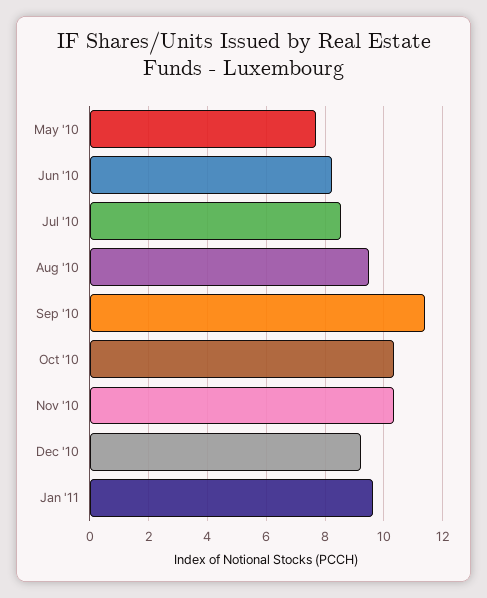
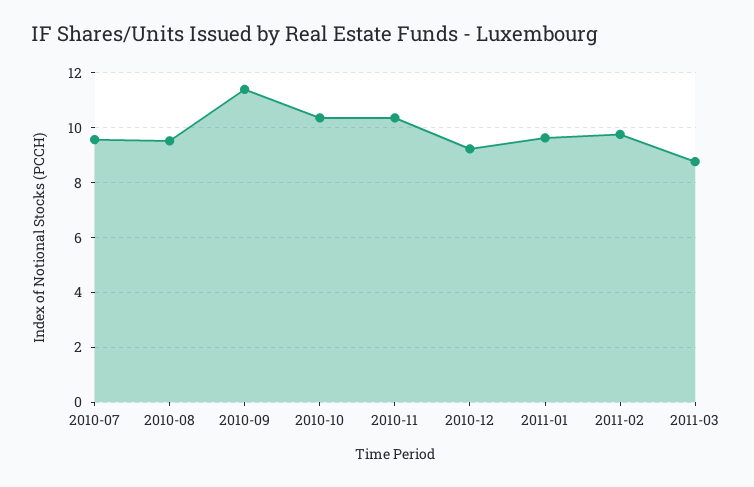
May '10: 7.75 -> none
Jun '10: 8.25 -> none
Jul '10: 8.5 -> 9.5
2011-02: none -> 9.75
2011-03: none -> 8.75

